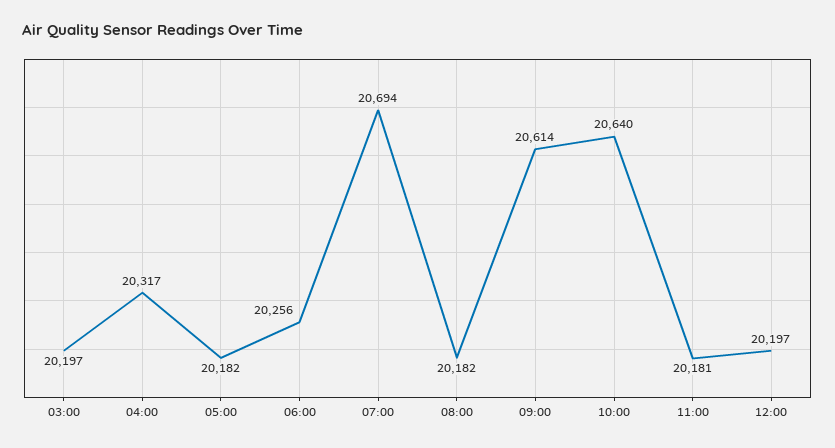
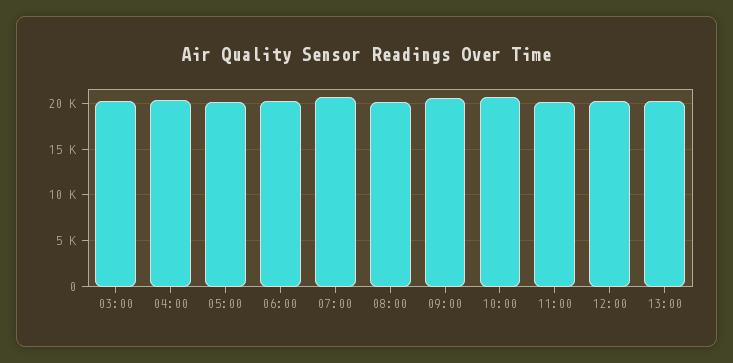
13:00: none -> 20000

